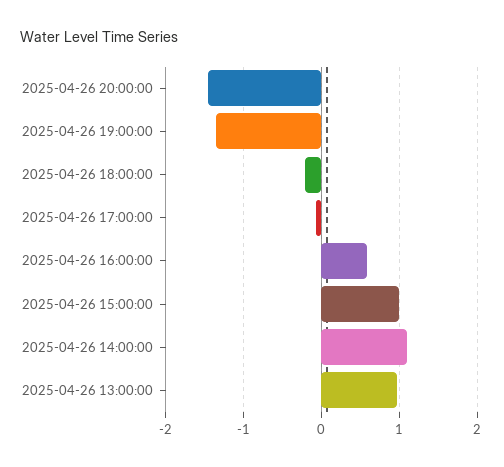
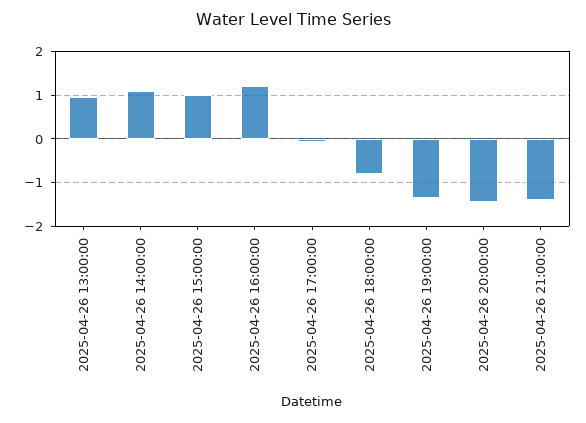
2025-04-26 18:00:00: -0.2 -> -0.8
2025-04-26 16:00:00: 0.6 -> 1.2
2025-04-26 21:00:00: none -> -1.4

